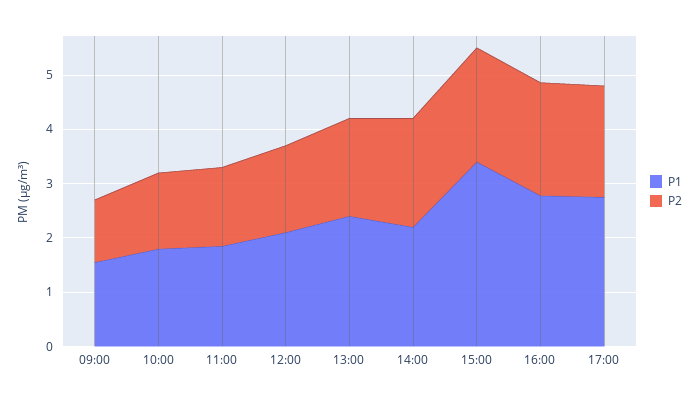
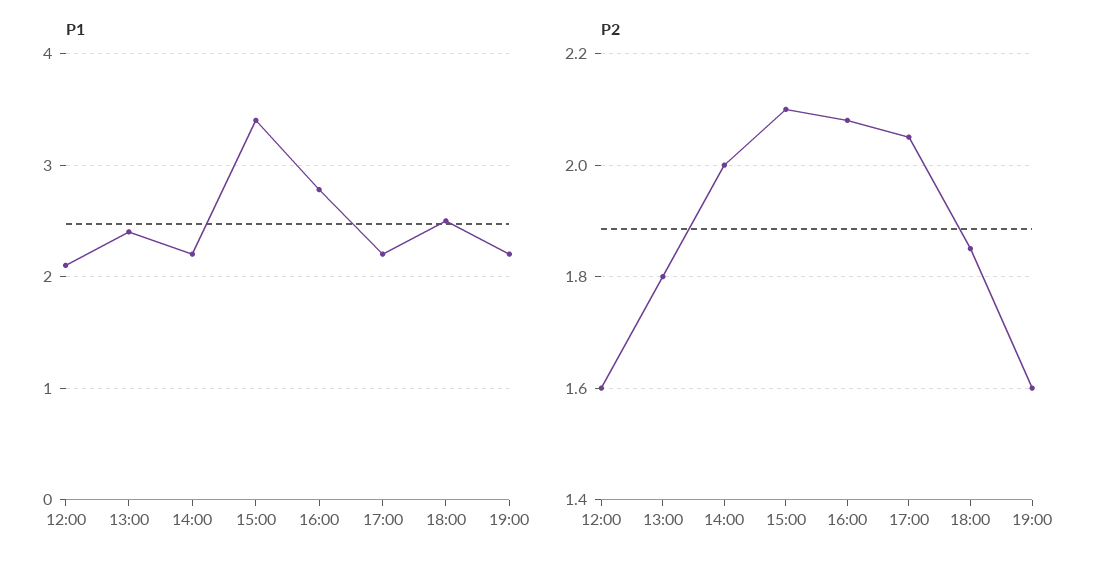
P1, 09:00: 1.6 -> none
P2, 09:00: 1.2 -> none
P1, 10:00: 1.8 -> none
P2, 10:00: 1.4 -> none
P1, 11:00: 1.8 -> none
P2, 11:00: 1.4 -> none
P1, 17:00: 2.8 -> 2.2
P1, 18:00: none -> 2.5
P1, 19:00: none -> 2.2
P2, 18:00: none -> 1.85
P2, 19:00: none -> 1.6

